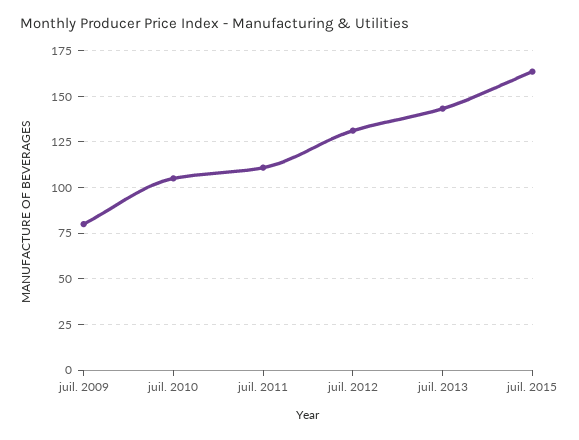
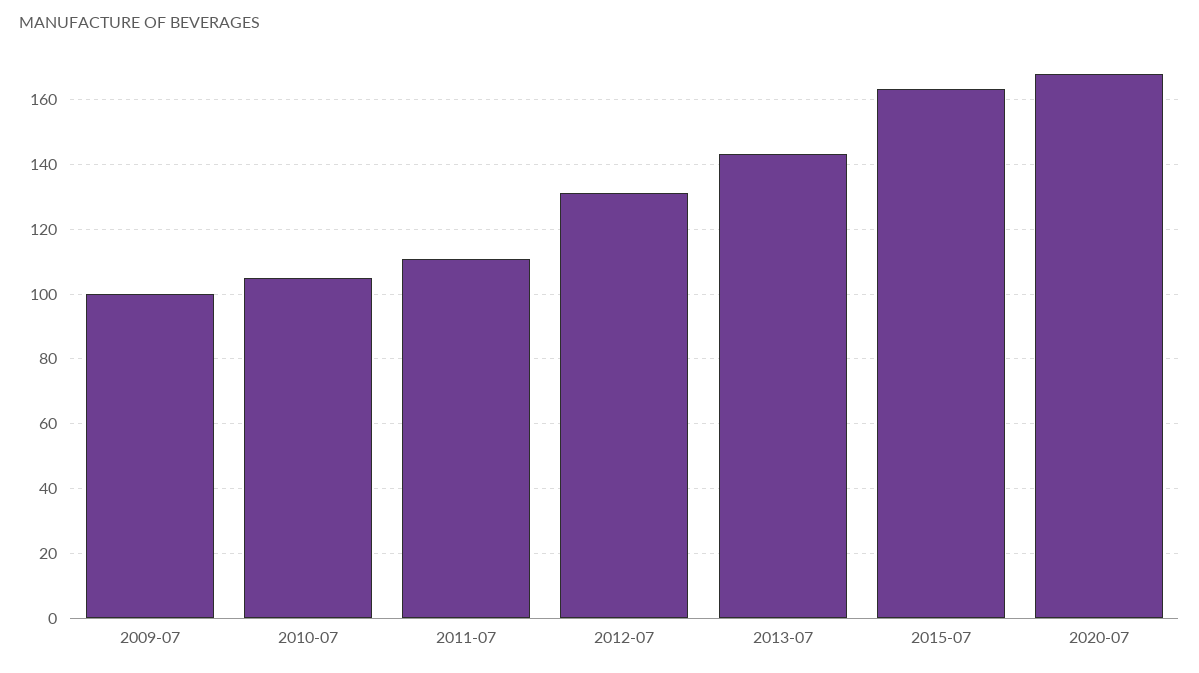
juil. 2009: 80 -> 100
2020-07: none -> 168

